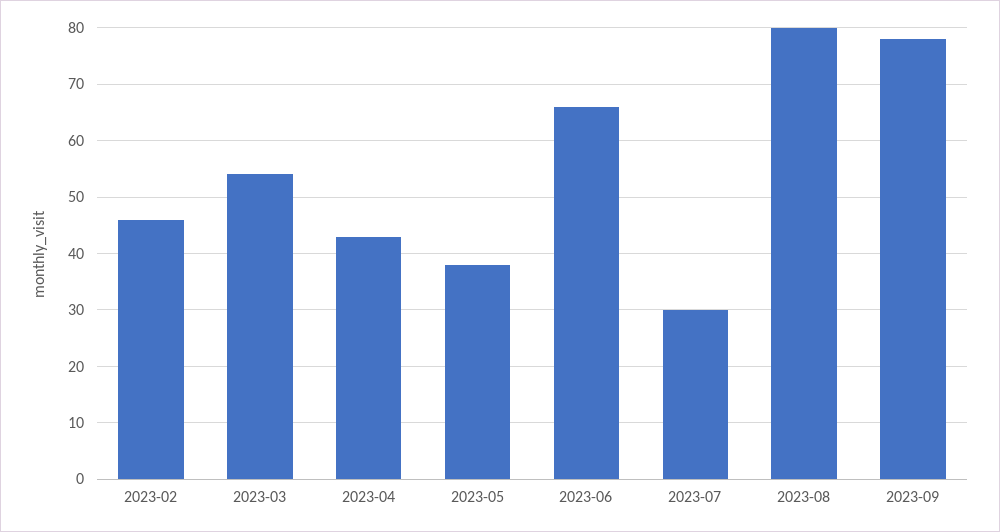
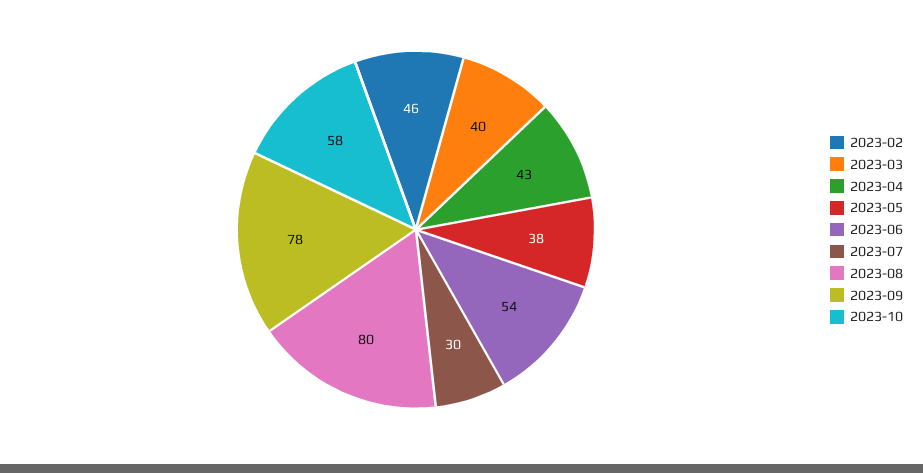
2023-03: 55 -> 40
2023-06: 65 -> 54
2023-10: none -> 58

